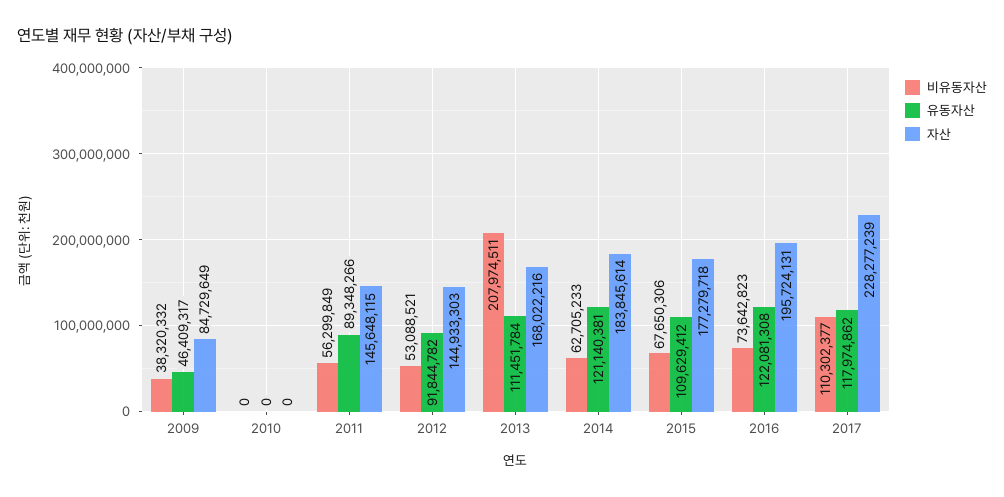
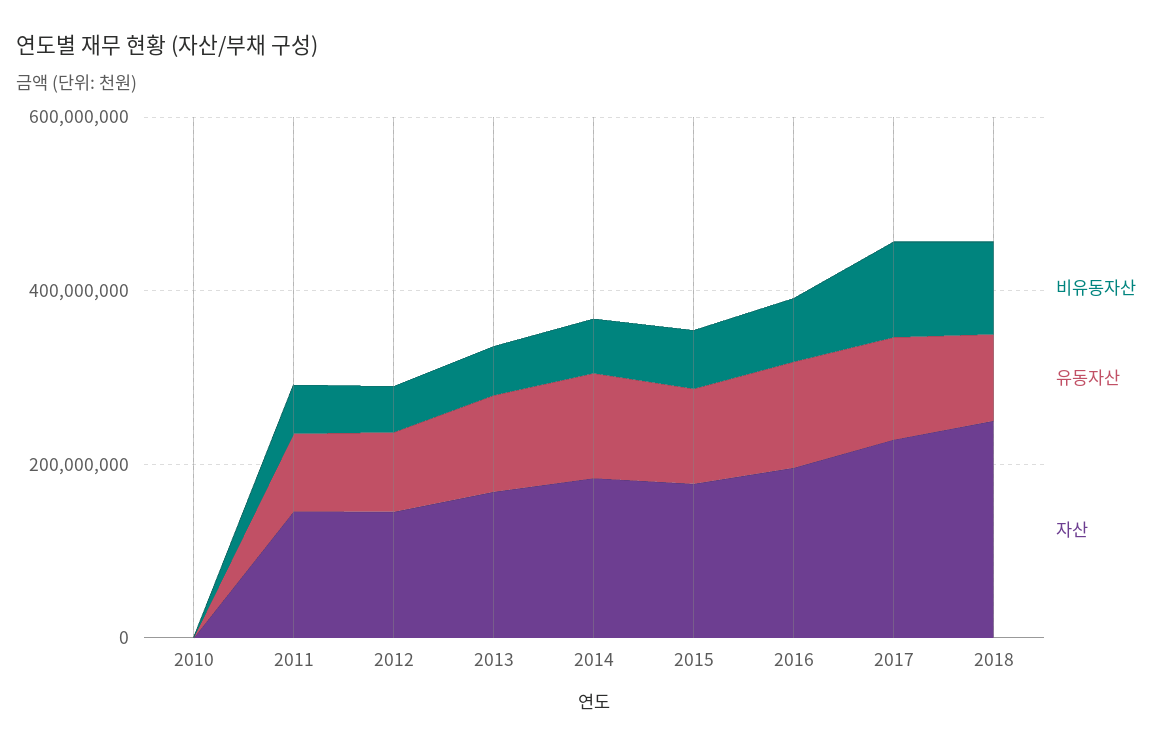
비유동자산, 2009: 38320332 -> none
유동자산, 2009: 46409317 -> none
자산, 2009: 84729649 -> none
비유동자산, 2013: 207974511 -> 50000000
비유동자산, 2018: none -> 100000000
유동자산, 2018: none -> 100000000
자산, 2018: none -> 250000000

